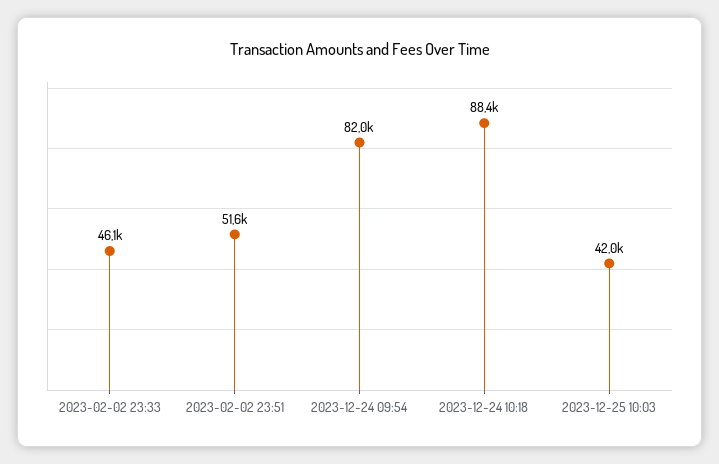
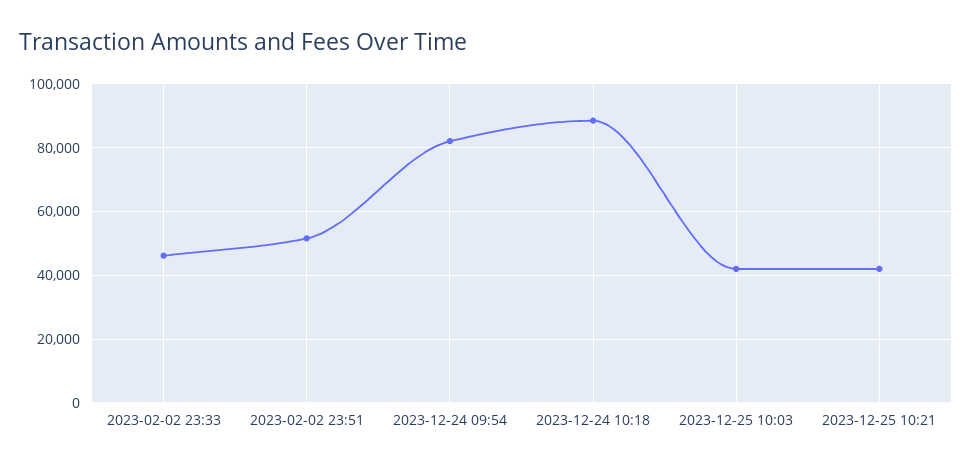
2023-12-25 10:21: none -> 42000

